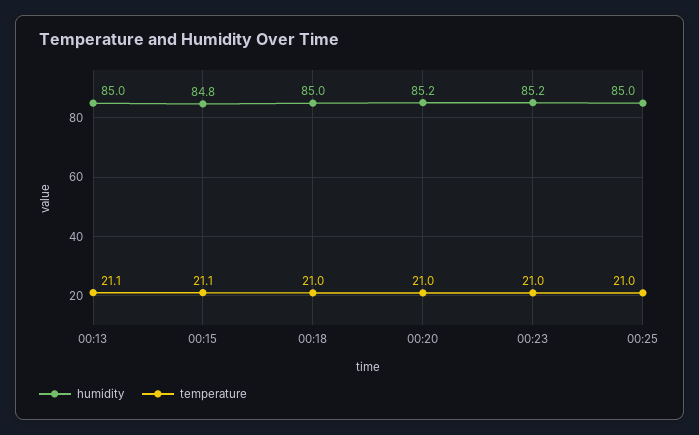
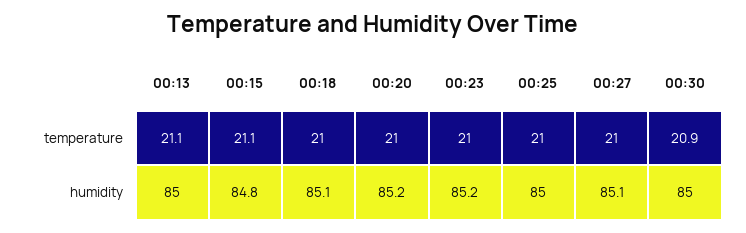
humidity, 00:18: 85 -> 85.1
temperature, 00:27: none -> 21
temperature, 00:30: none -> 20.9
humidity, 00:27: none -> 85.1
humidity, 00:30: none -> 85

